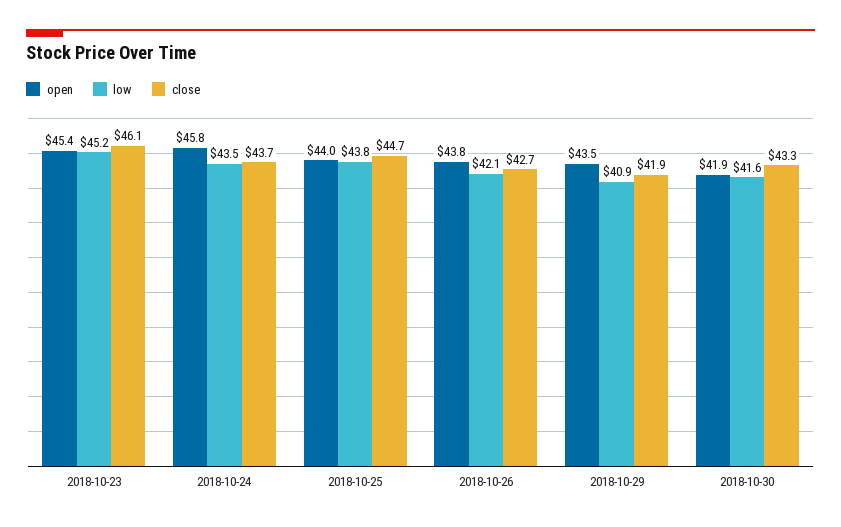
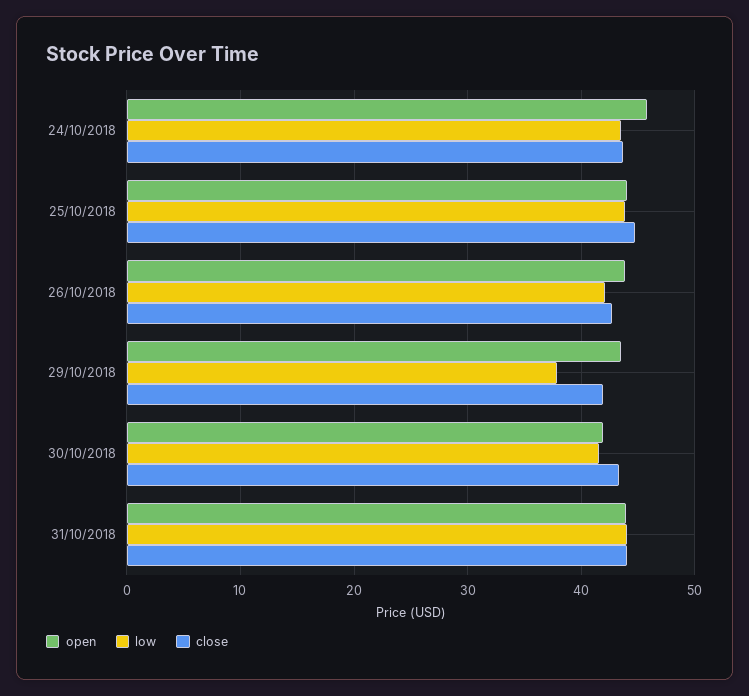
open, 2018-10-23: 45.4 -> none
low, 2018-10-23: 45.2 -> none
close, 2018-10-23: 46.1 -> none
low, 2018-10-29: 40.9 -> 38
open, 31/10/2018: none -> 44
low, 31/10/2018: none -> 44
close, 31/10/2018: none -> 44

